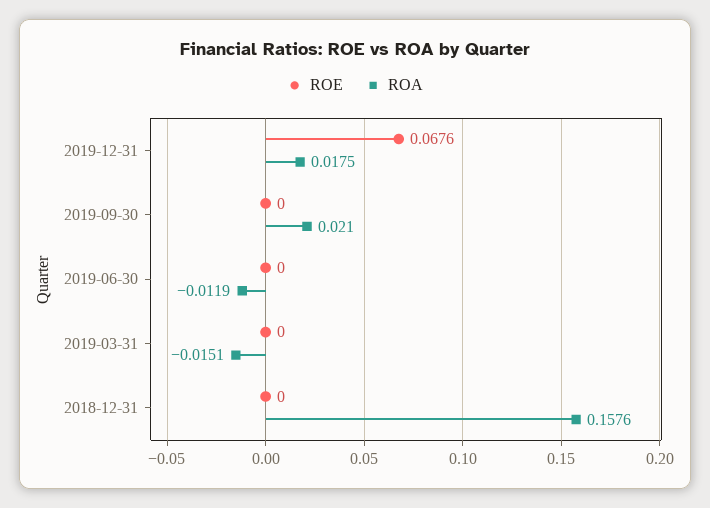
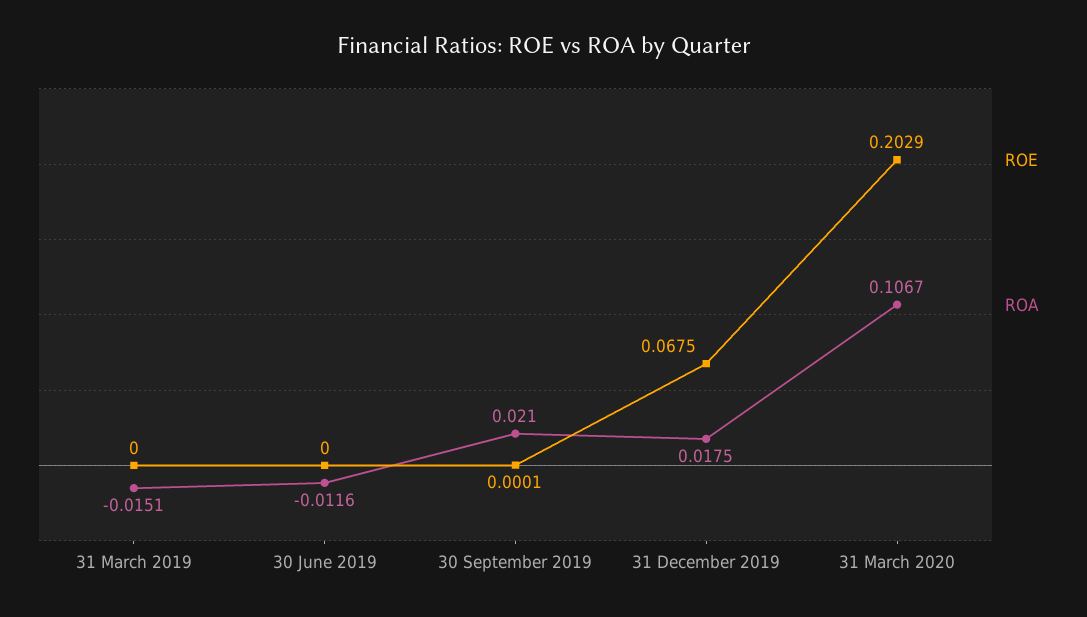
ROE, 2019-12-31: 0.0676 -> 0.0675
ROE, 2019-09-30: 0 -> 0.0001
ROA, 2019-06-30: -0.0119 -> -0.0116
ROE, 2018-12-31: 0 -> none
ROA, 2018-12-31: 0.1576 -> none
ROE, 31 March 2020: none -> 0.2029
ROA, 31 March 2020: none -> 0.1067

